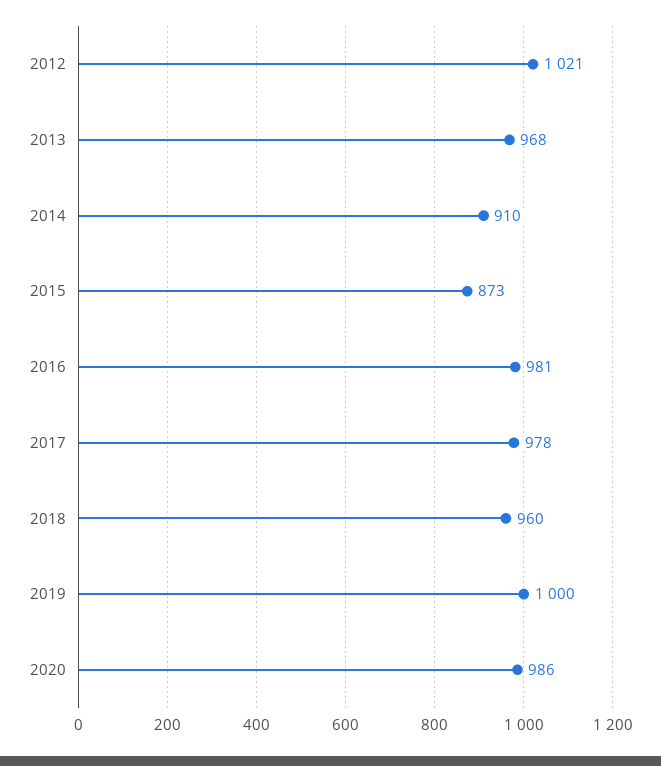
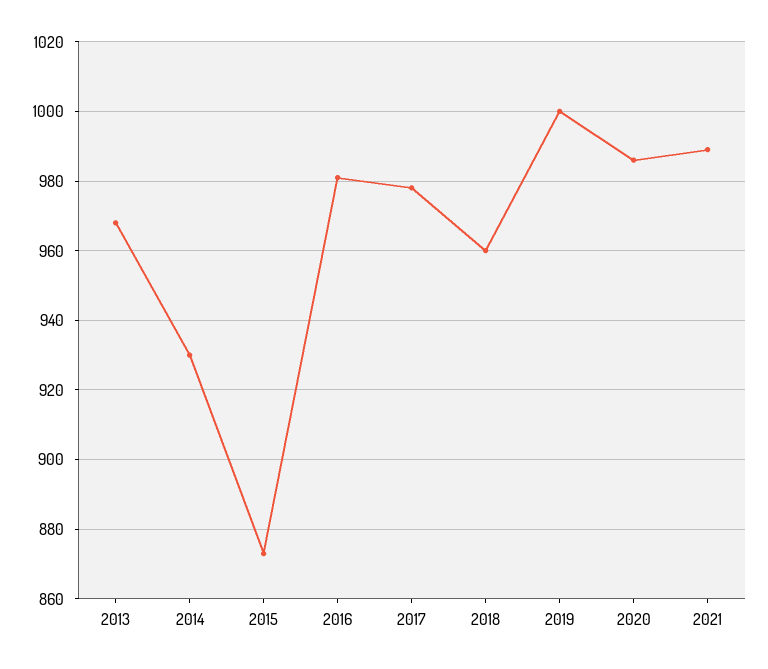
2012: 1021 -> none
2014: 910 -> 930
2021: none -> 990

